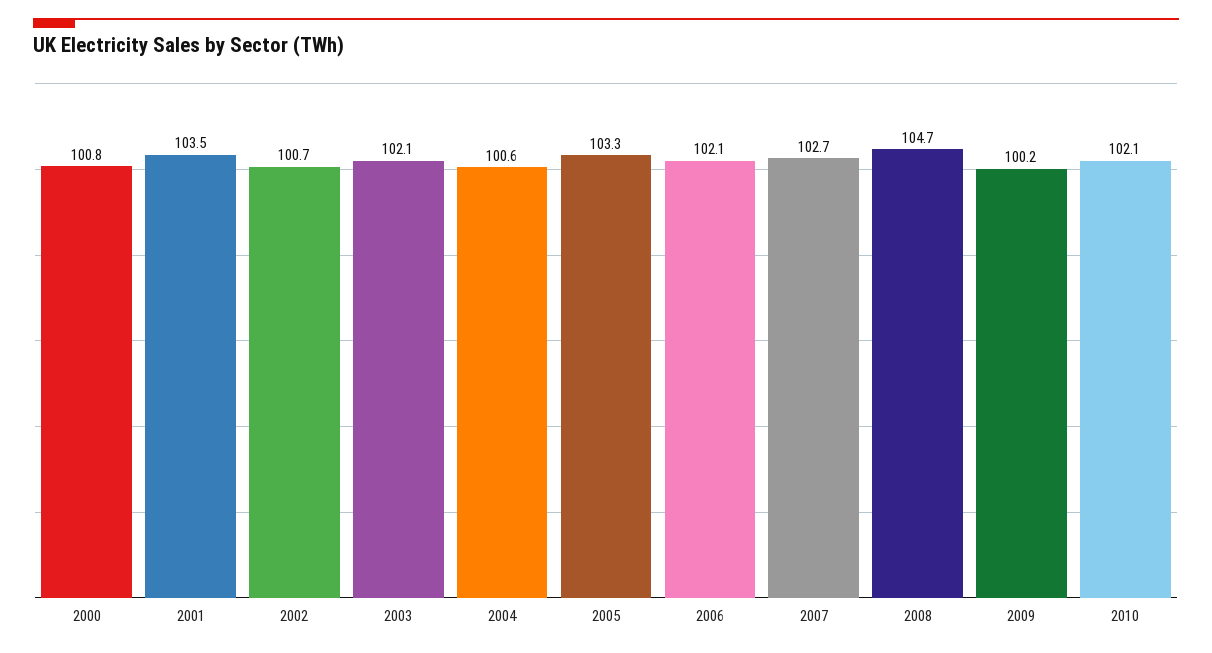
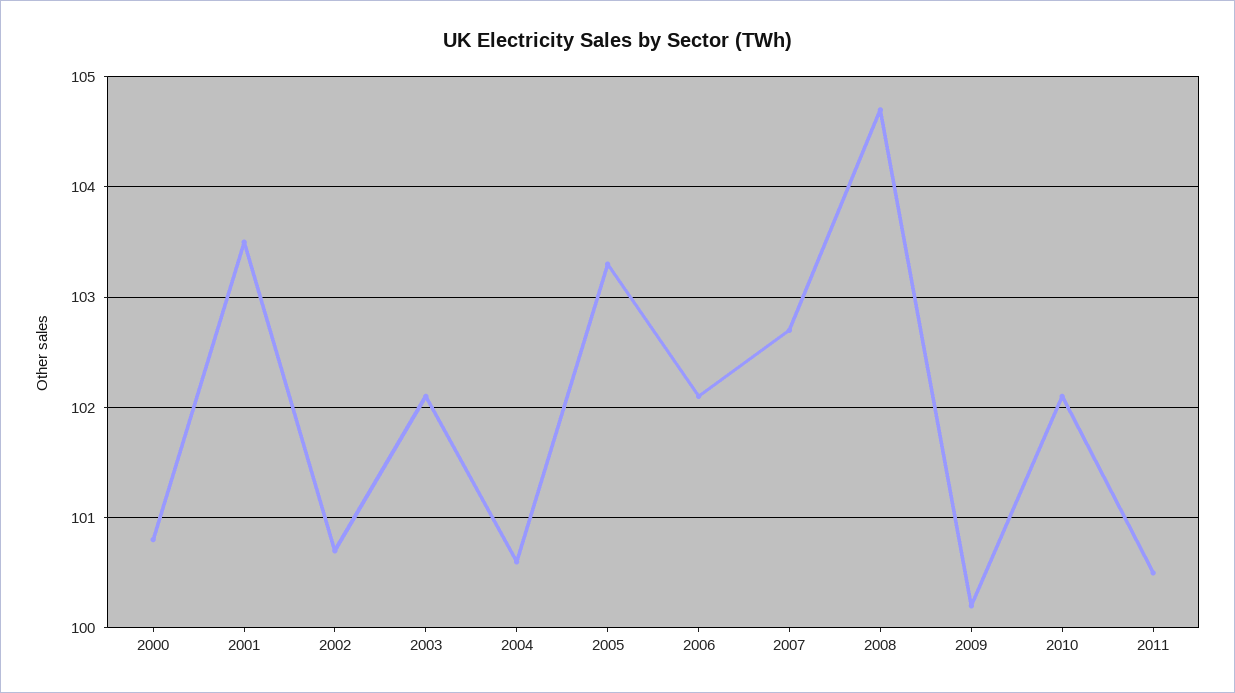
2011: none -> 100.5

